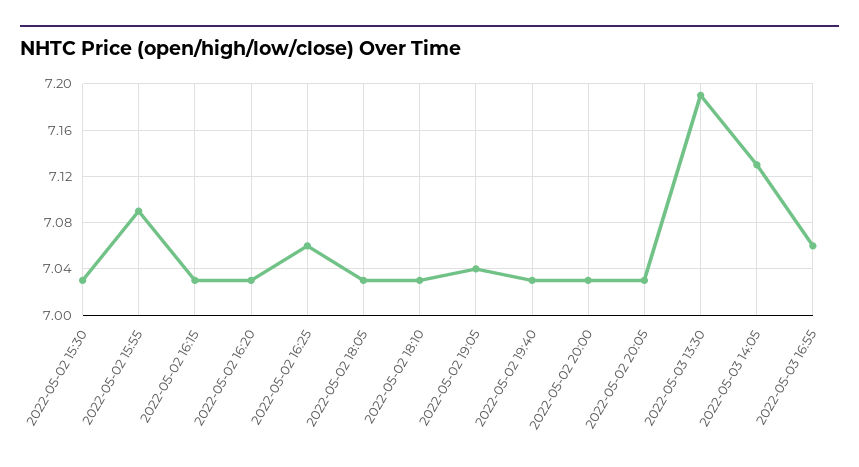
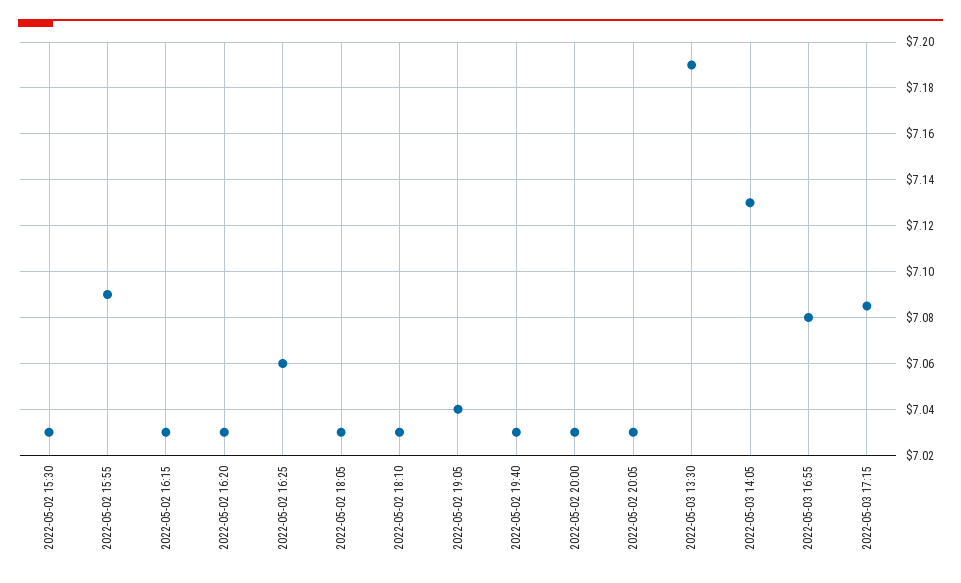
2022-05-03 16:55: 7.06 -> 7.08
2022-05-03 17:15: none -> 7.085

